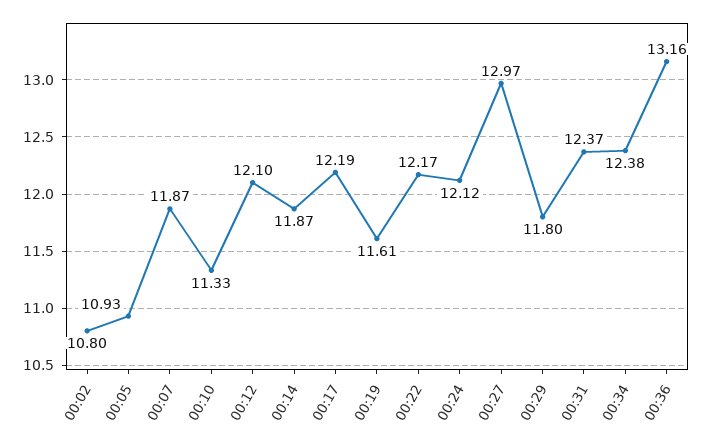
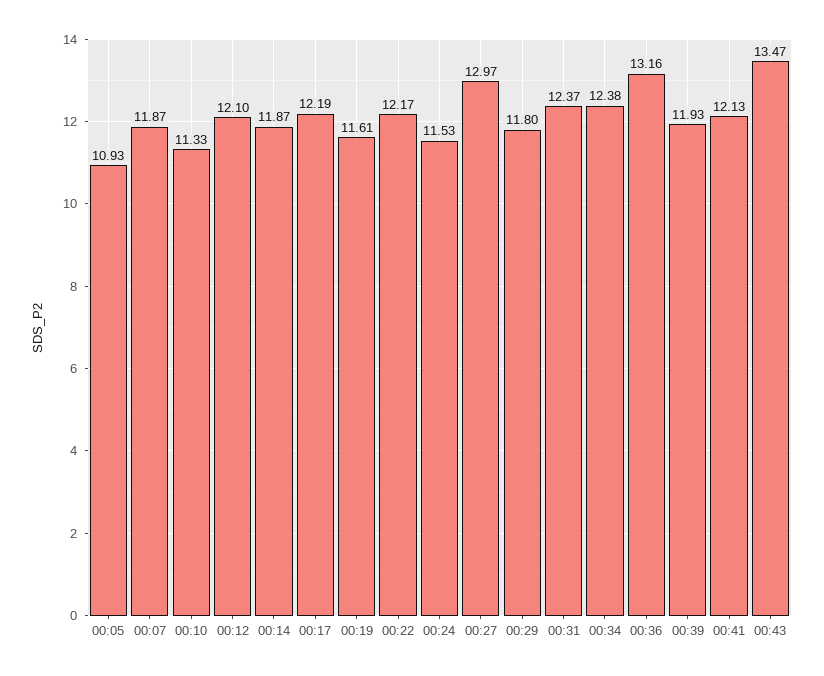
00:02: 10.8 -> none
00:24: 12.12 -> 11.53
00:39: none -> 11.93
00:41: none -> 12.13
00:43: none -> 13.47

